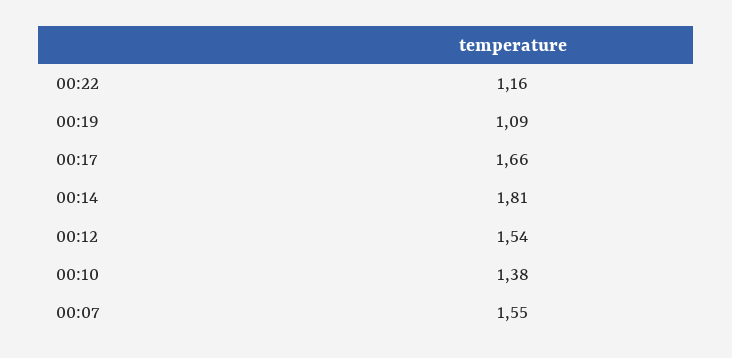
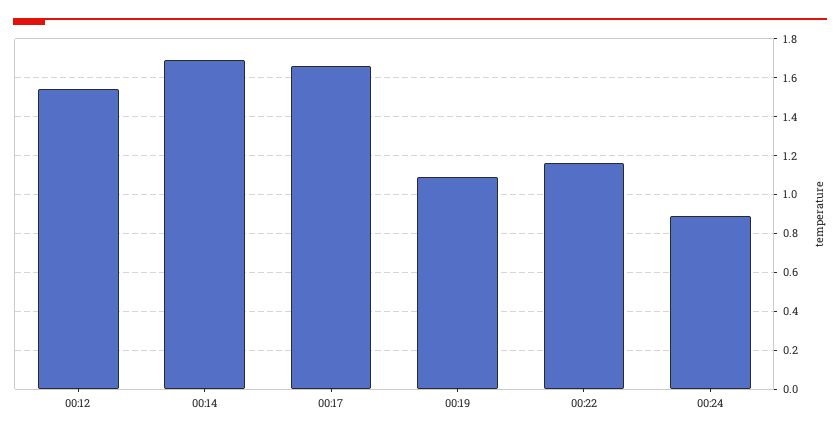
00:14: 1.81 -> 1.7
00:10: 1.38 -> none
00:07: 1.55 -> none
00:24: none -> 0.9

